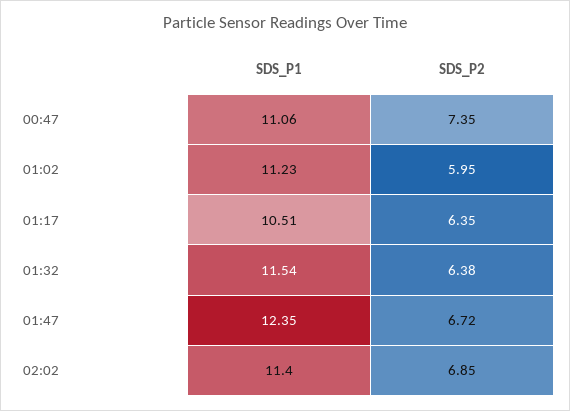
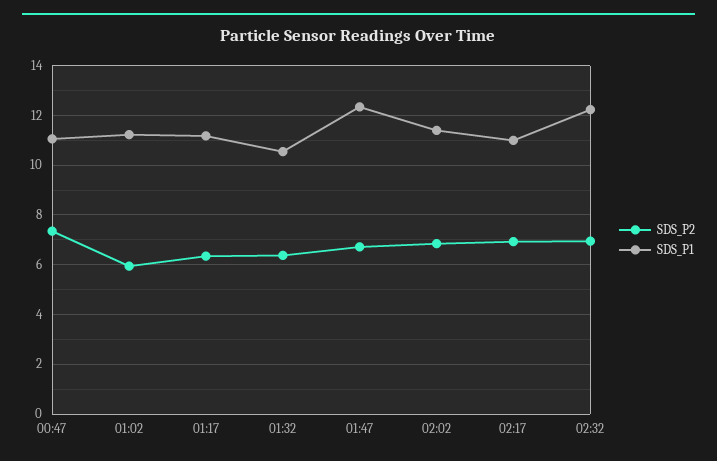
SDS_P1, 01:17: 10.51 -> 11.25
SDS_P1, 01:32: 11.54 -> 10.5
SDS_P2, 02:17: none -> 7
SDS_P1, 02:17: none -> 11
SDS_P2, 02:32: none -> 7
SDS_P1, 02:32: none -> 12.25

